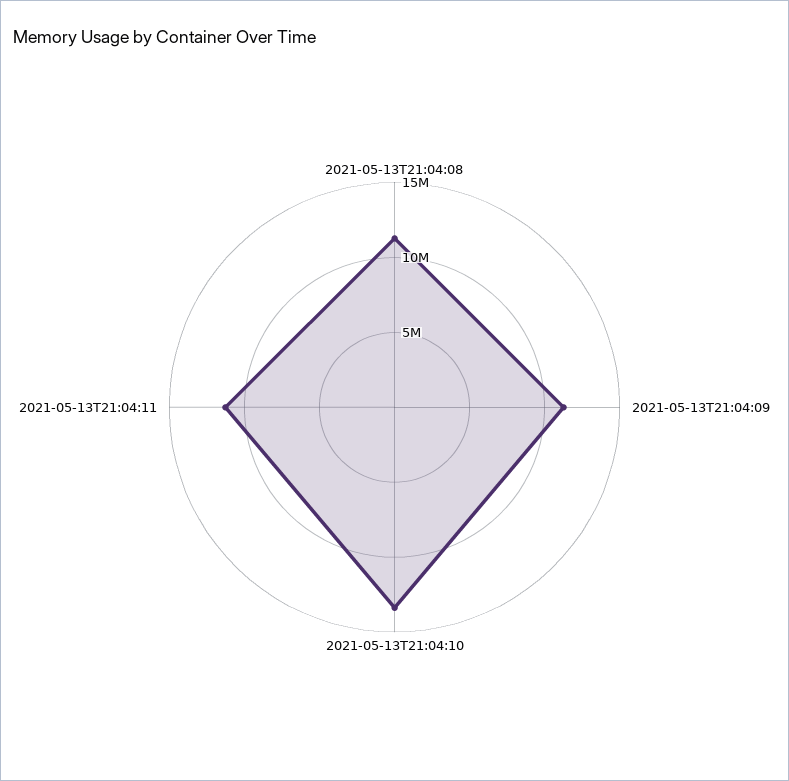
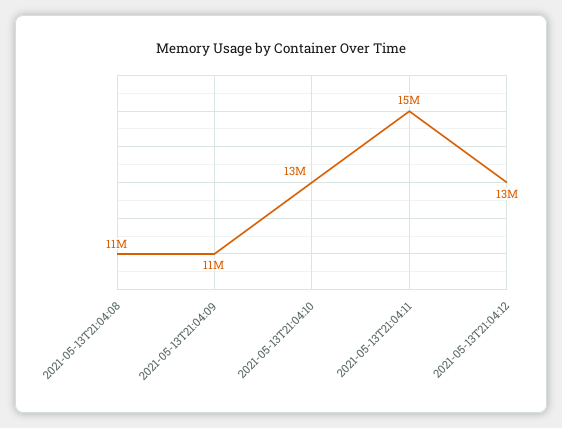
2021-05-13T21:04:11: 11000000 -> 15000000
2021-05-13T21:04:12: none -> 13000000

